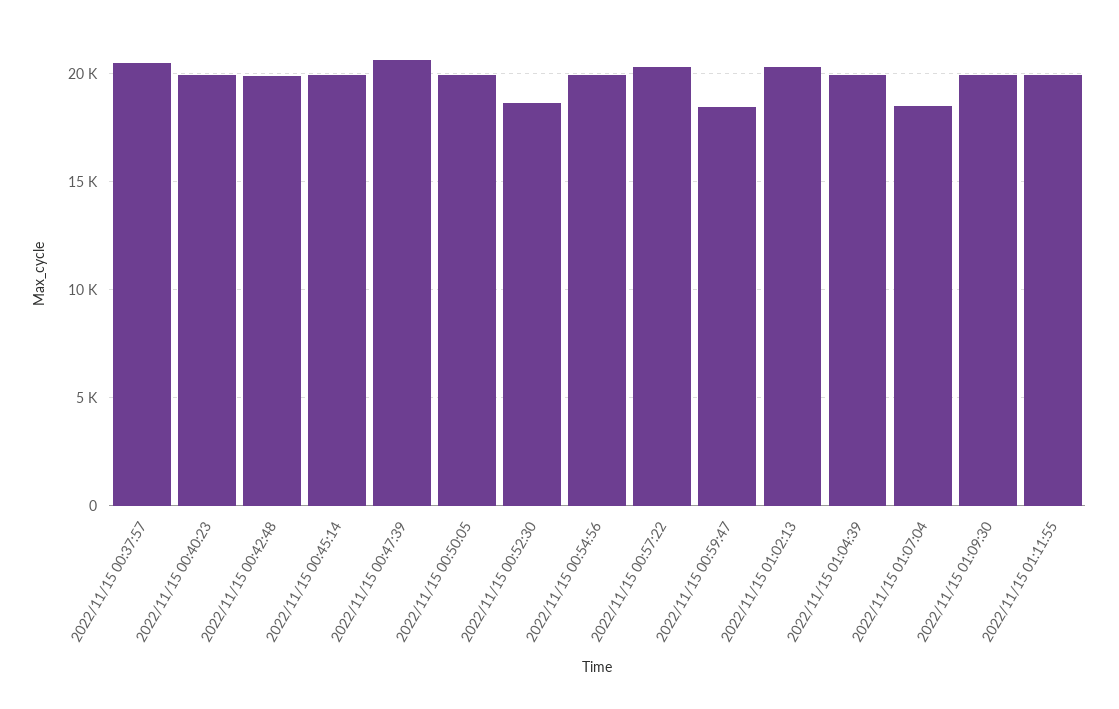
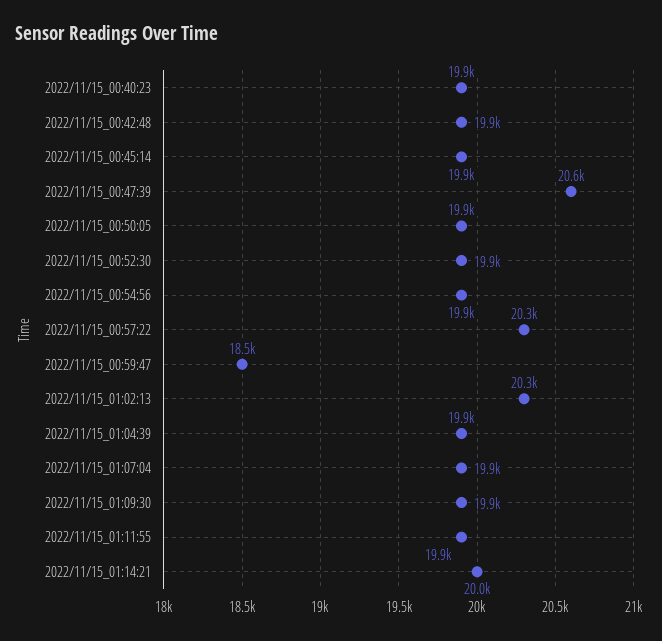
2022/11/15 00:37:57: 20500 -> none
2022/11/15 00:52:30: 18500 -> 19900
2022/11/15 01:07:04: 18500 -> 19900
2022/11/15_01:14:21: none -> 20000

